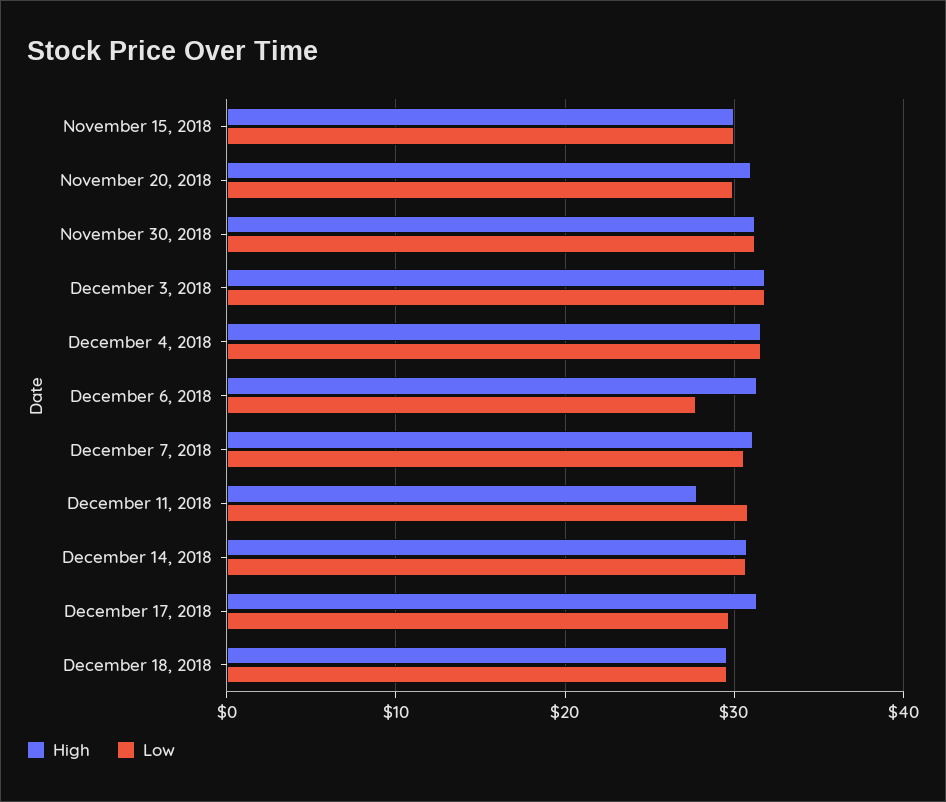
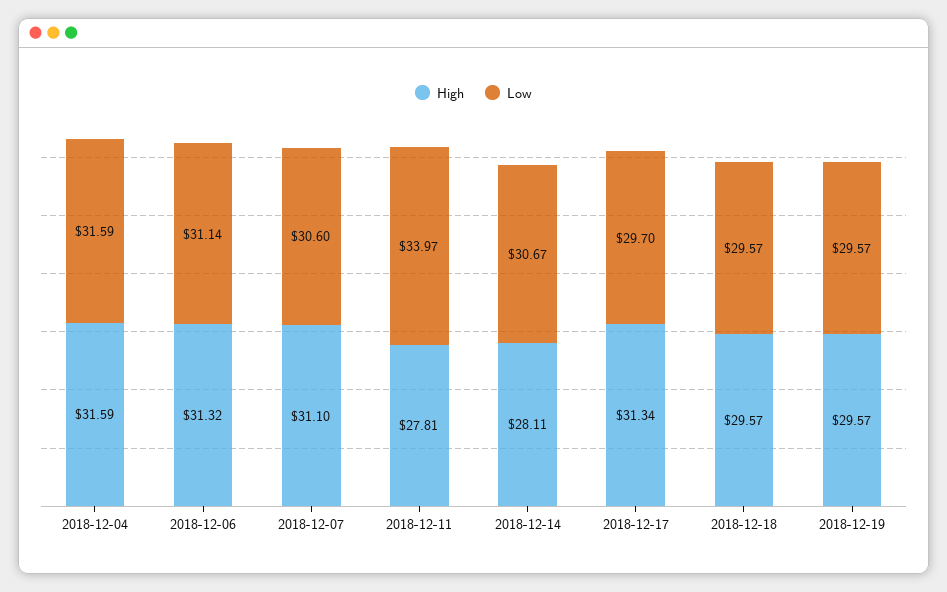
High, November 15, 2018: 30 -> none
Low, November 15, 2018: 30 -> none
High, November 20, 2018: 31 -> none
Low, November 20, 2018: 30 -> none
High, November 30, 2018: 31 -> none
Low, November 30, 2018: 31 -> none
High, December 3, 2018: 32 -> none
Low, December 3, 2018: 32 -> none
Low, December 6, 2018: 28 -> 31.14
Low, December 11, 2018: 31 -> 33.97
High, December 14, 2018: 31 -> 28.11
High, 2018-12-19: none -> 29.57
Low, 2018-12-19: none -> 29.57

